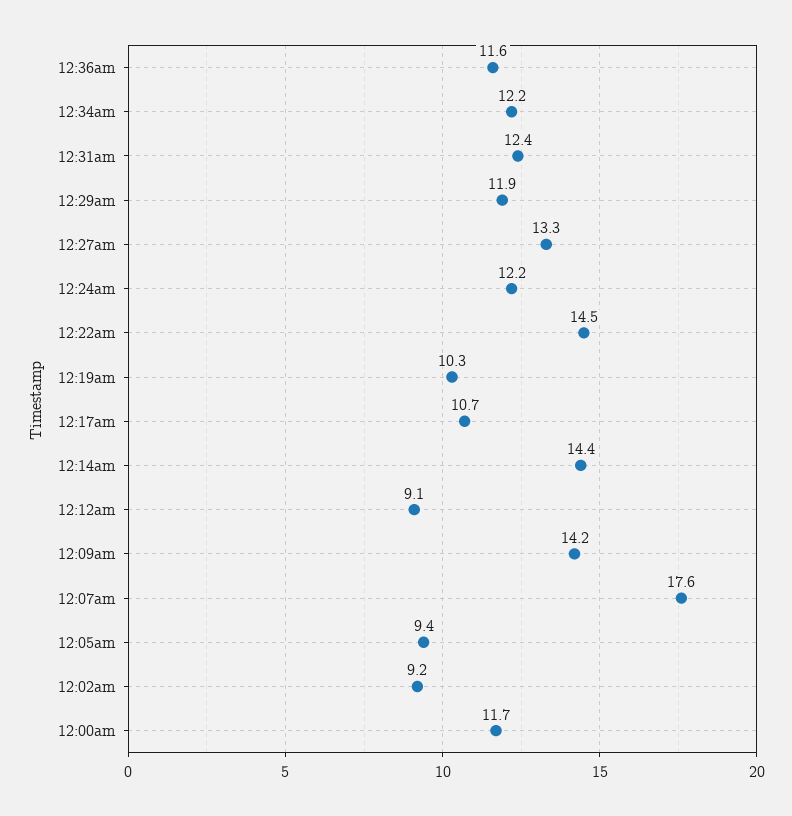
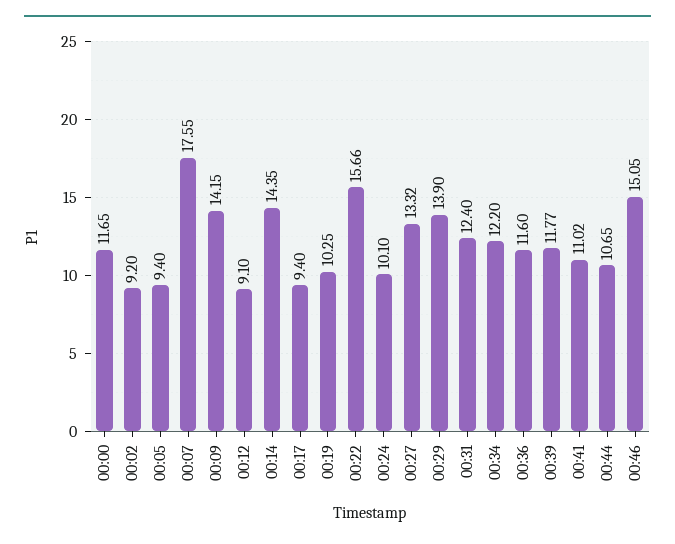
12:29am: 11.9 -> 13.9
12:24am: 12.2 -> 10.1
12:22am: 14.5 -> 15.66
12:17am: 10.7 -> 9.4
00:39: none -> 11.77
00:41: none -> 11.02
00:44: none -> 10.65
00:46: none -> 15.05

